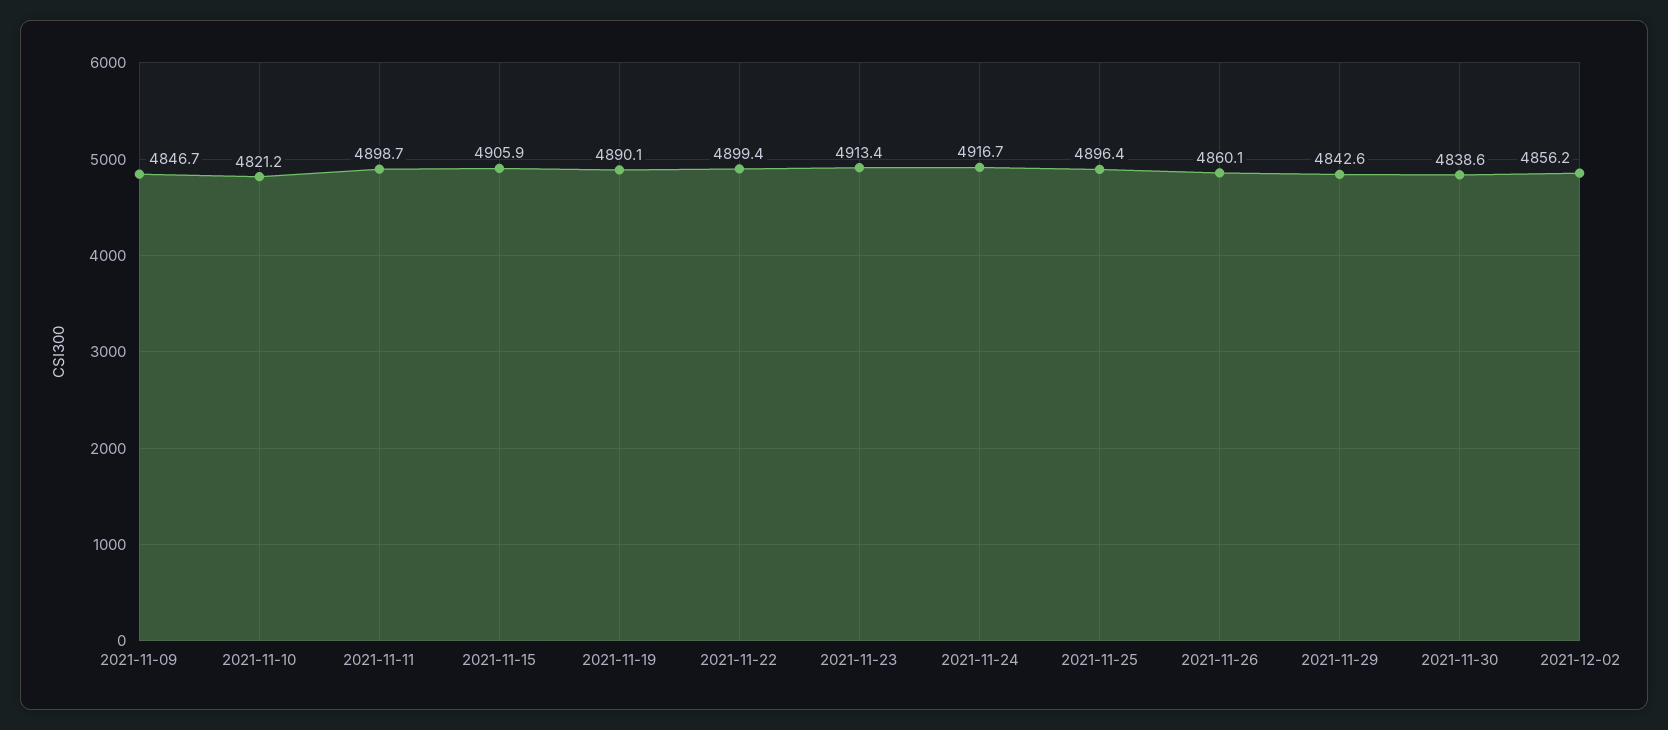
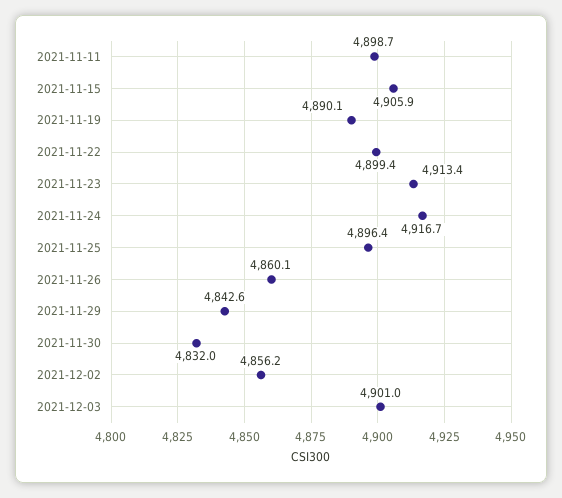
2021-11-09: 4846.7 -> none
2021-11-10: 4821.2 -> none
2021-11-30: 4838.6 -> 4832
2021-12-03: none -> 4901

